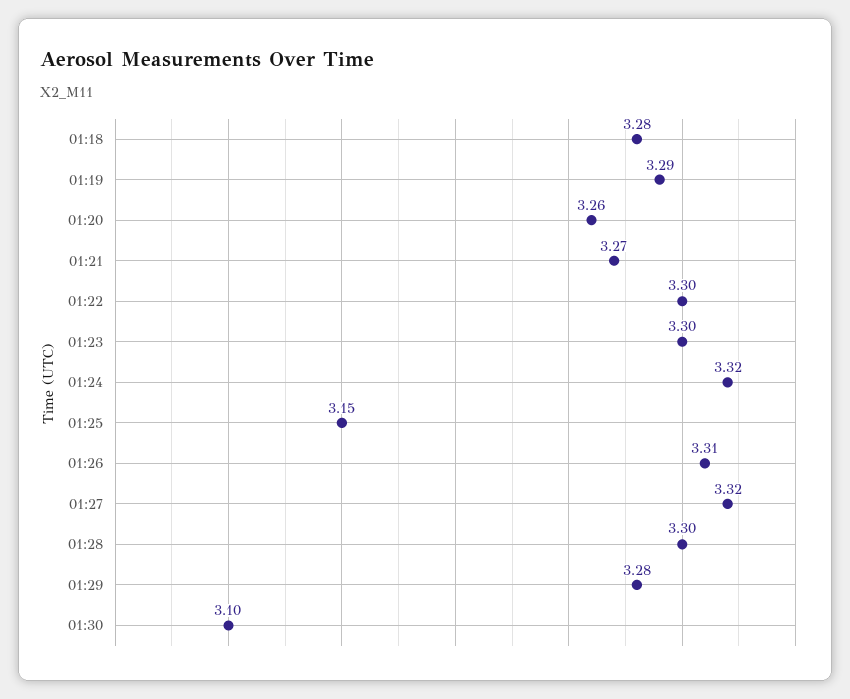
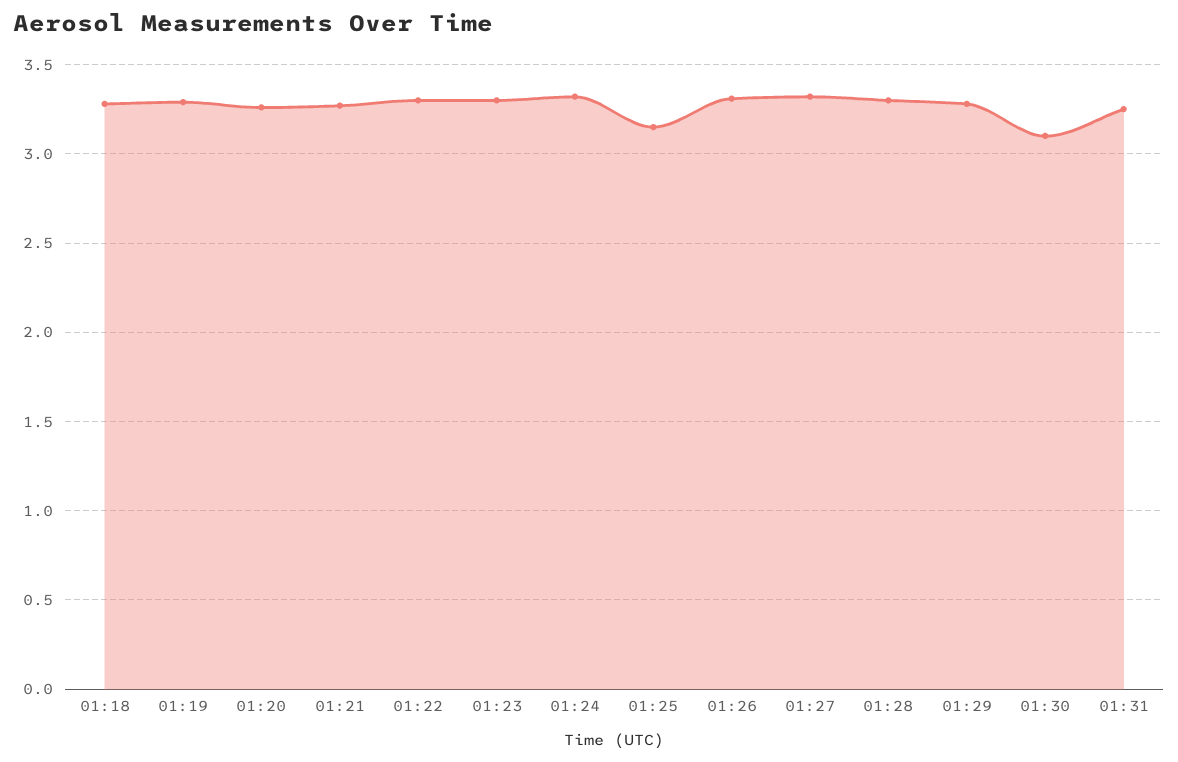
01:31: none -> 3.25

